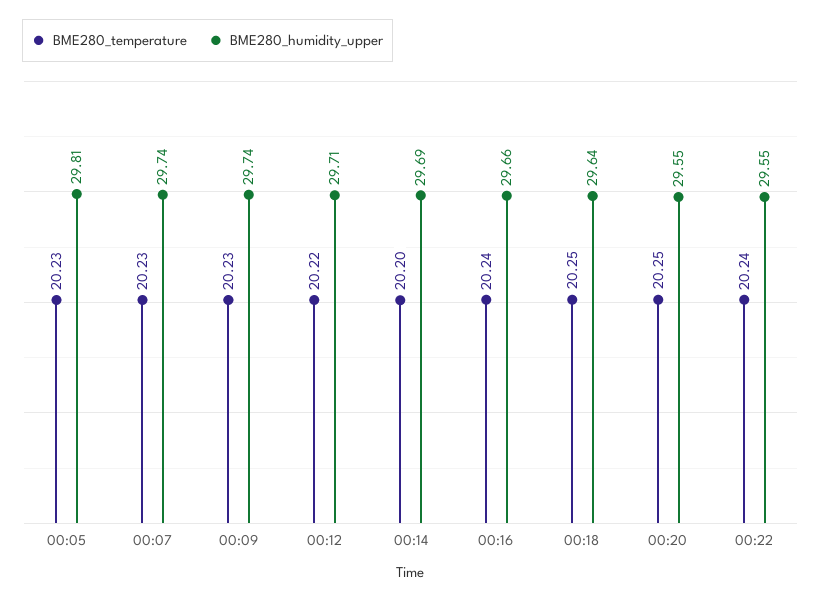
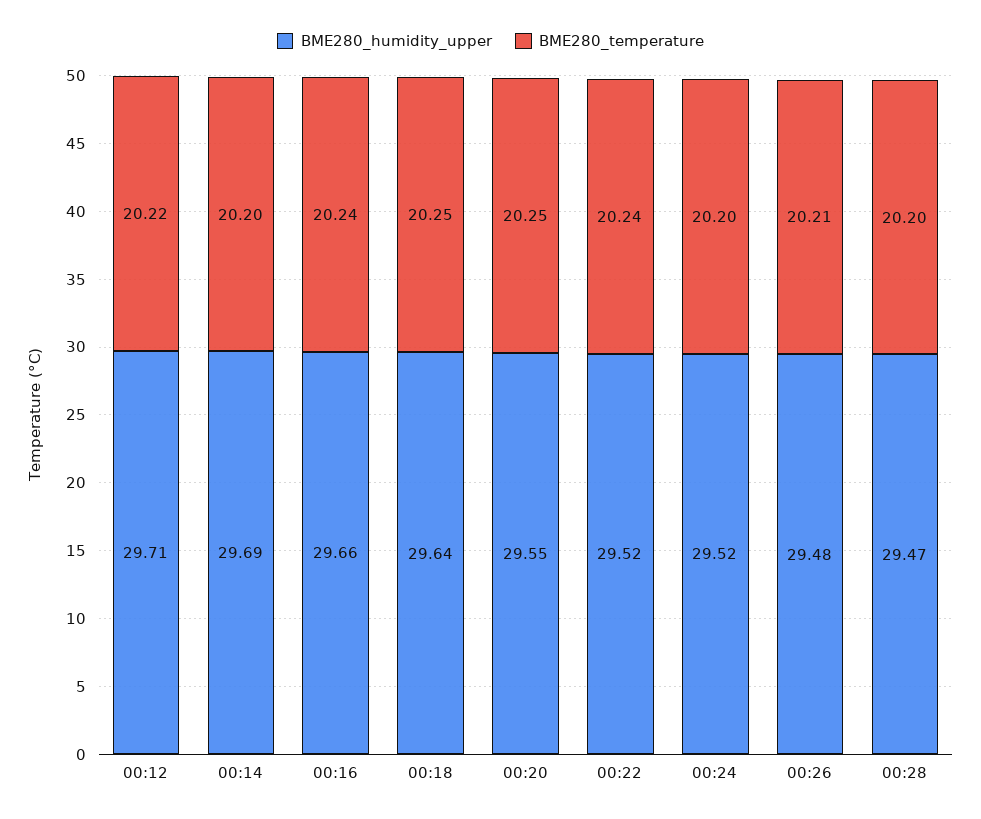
BME280_temperature, 00:05: 20.23 -> none
BME280_humidity_upper, 00:05: 29.81 -> none
BME280_temperature, 00:07: 20.23 -> none
BME280_humidity_upper, 00:07: 29.74 -> none
BME280_temperature, 00:09: 20.23 -> none
BME280_humidity_upper, 00:09: 29.74 -> none
BME280_humidity_upper, 00:22: 29.55 -> 29.52
BME280_humidity_upper, 00:24: none -> 29.52
BME280_temperature, 00:24: none -> 20.2
BME280_humidity_upper, 00:26: none -> 29.48
BME280_temperature, 00:26: none -> 20.21
BME280_humidity_upper, 00:28: none -> 29.47
BME280_temperature, 00:28: none -> 20.2

